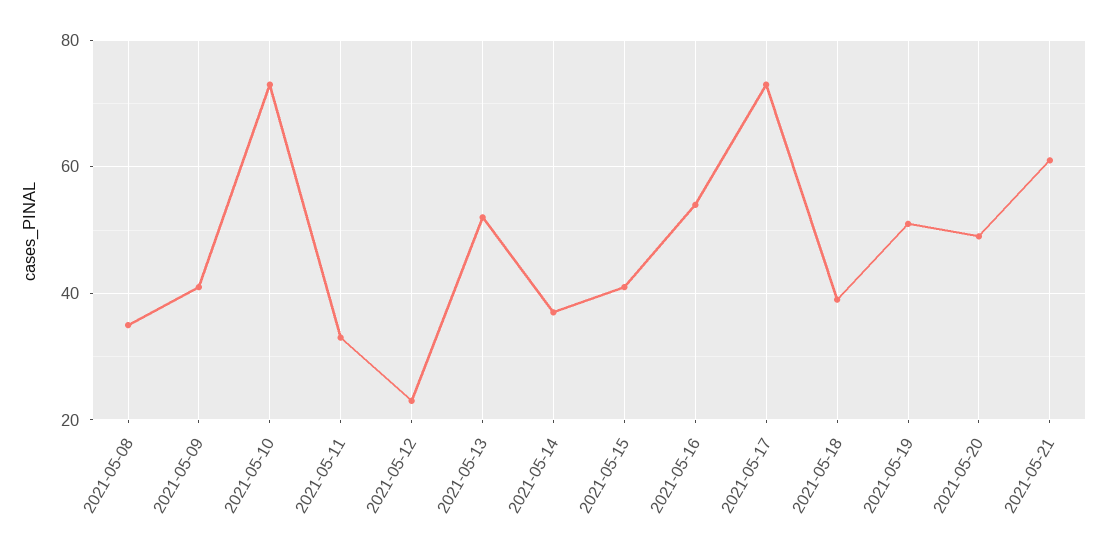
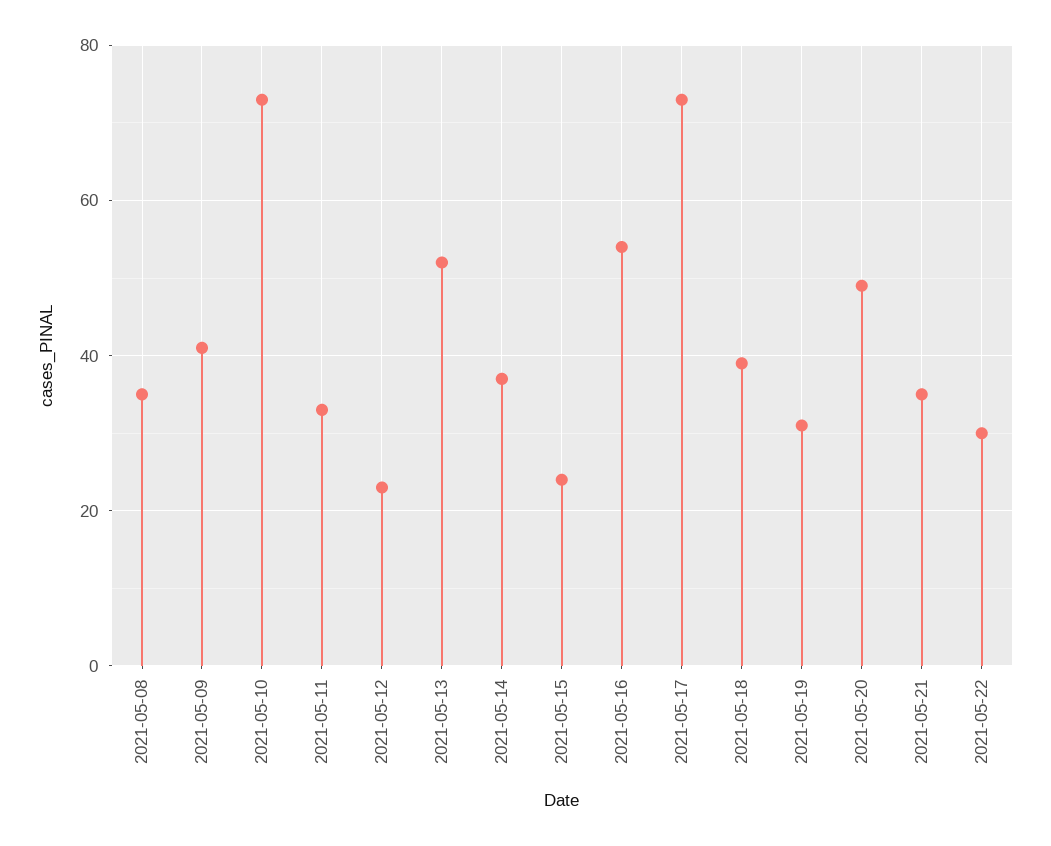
2021-05-15: 40 -> 25
2021-05-19: 50 -> 30
2021-05-21: 60 -> 35
2021-05-22: none -> 30

